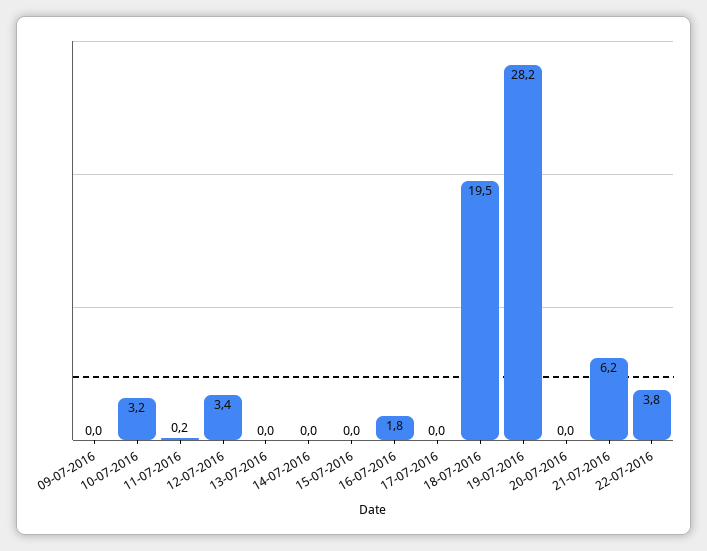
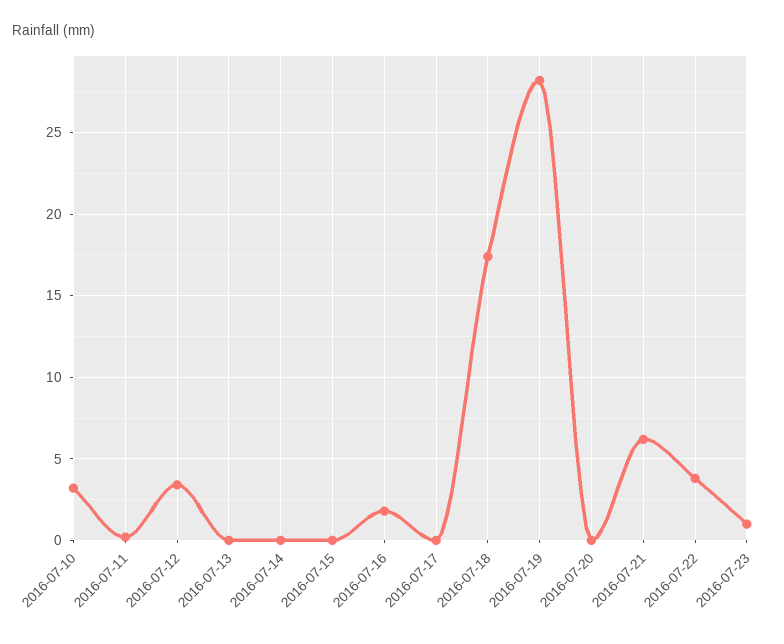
09-07-2016: 0 -> none
18-07-2016: 19.5 -> 17.5
2016-07-23: none -> 1

